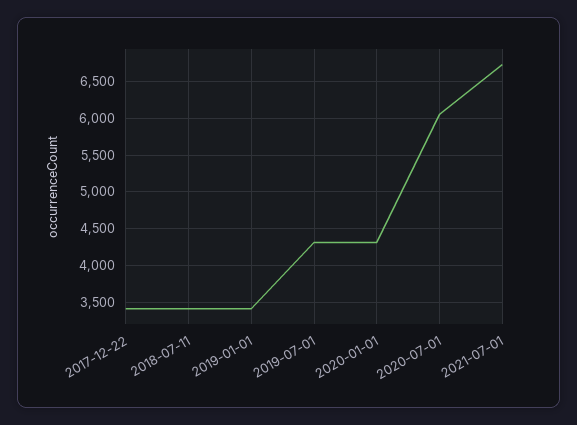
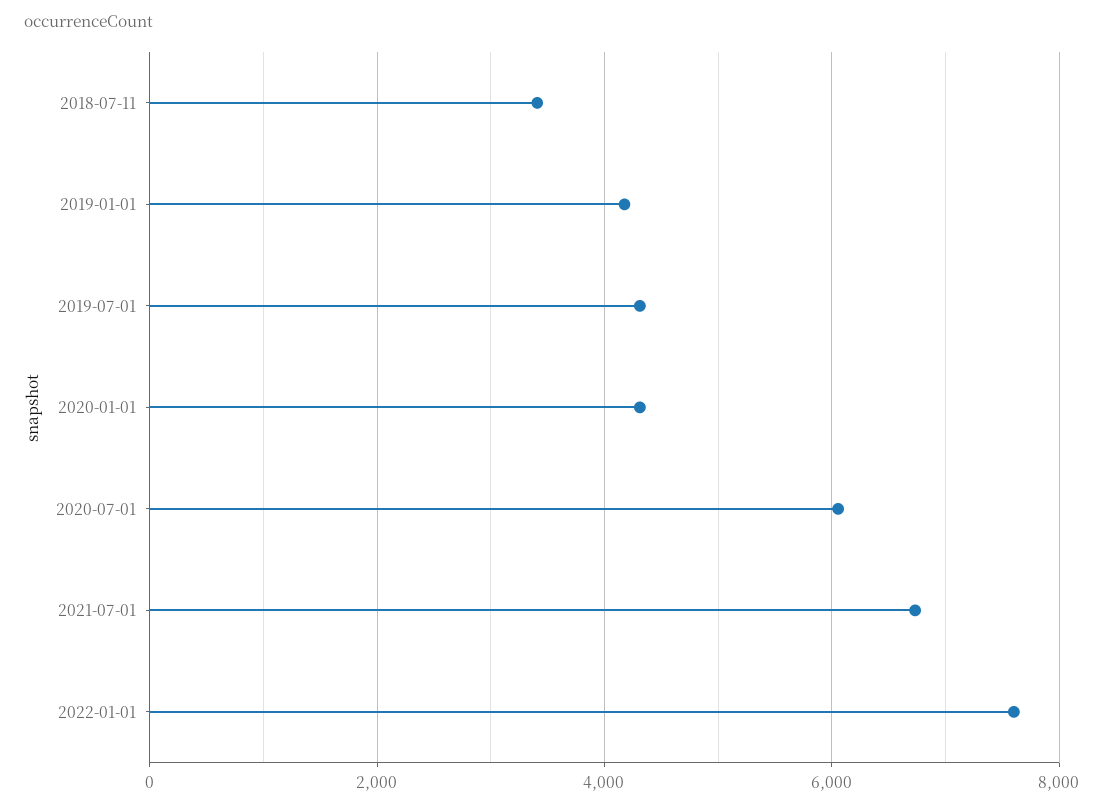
2017-12-22: 3400 -> none
2019-01-01: 3400 -> 4200
2022-01-01: none -> 7600

